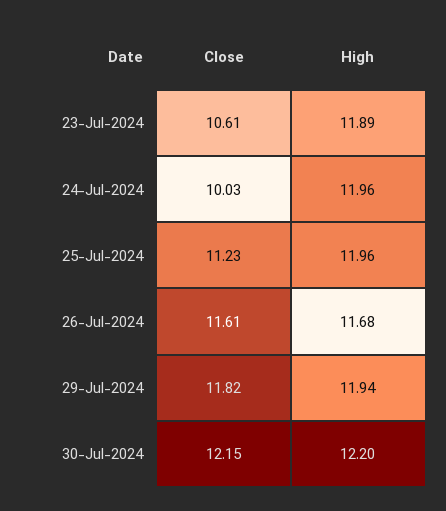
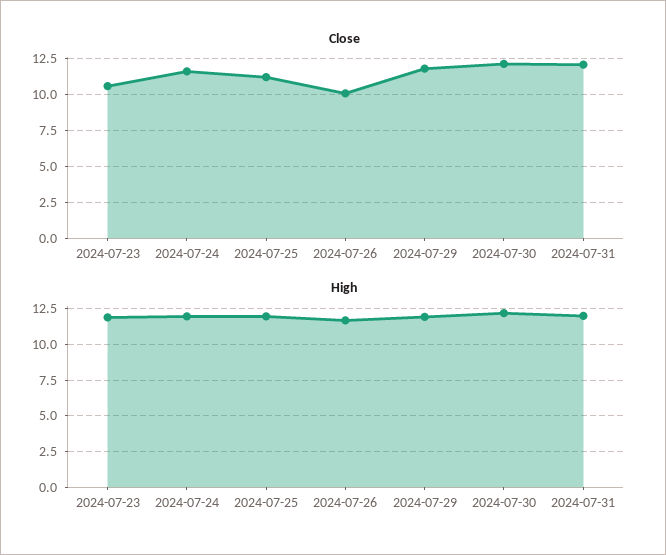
Close, 24-Jul-2024: 10.03 -> 11.5
Close, 26-Jul-2024: 11.61 -> 10
Close, 2024-07-31: none -> 12
High, 2024-07-31: none -> 12

